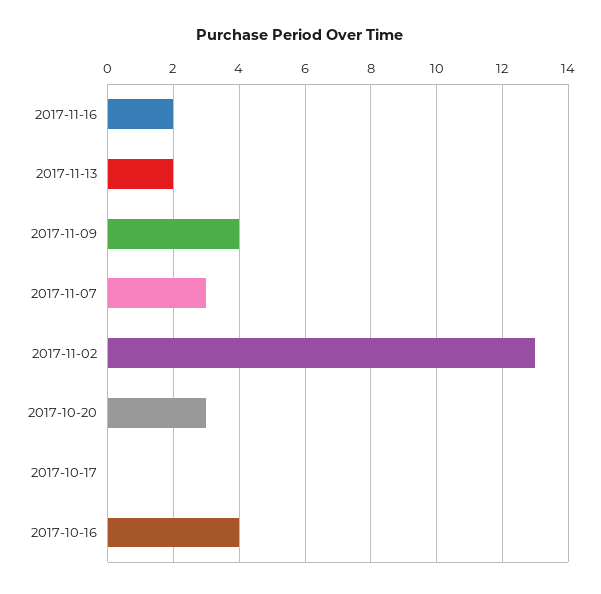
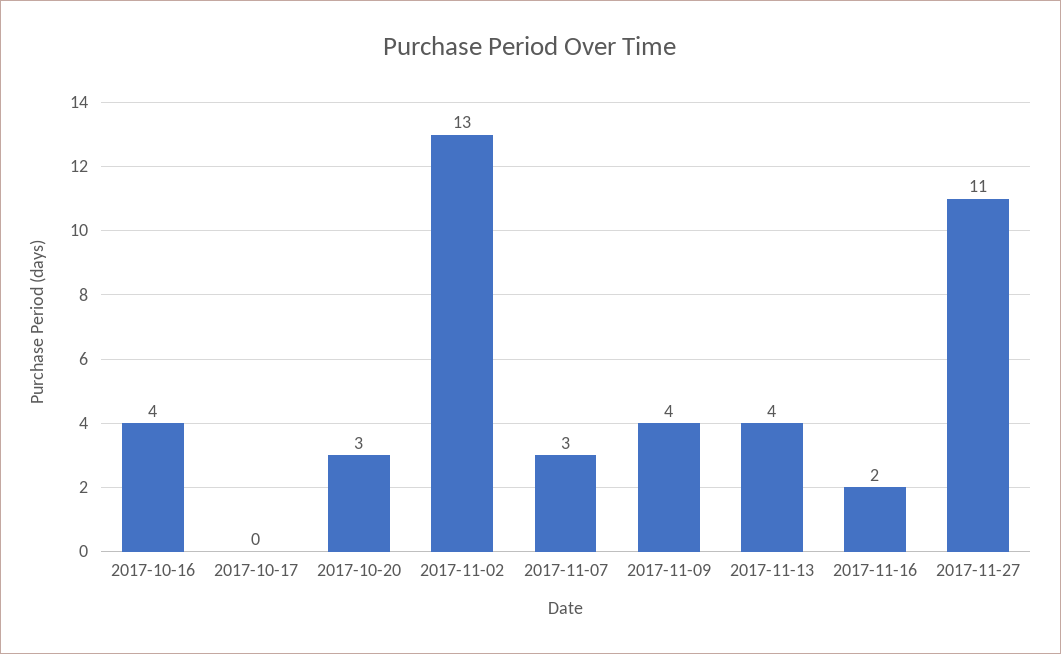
2017-11-13: 2 -> 4
2017-11-27: none -> 11

